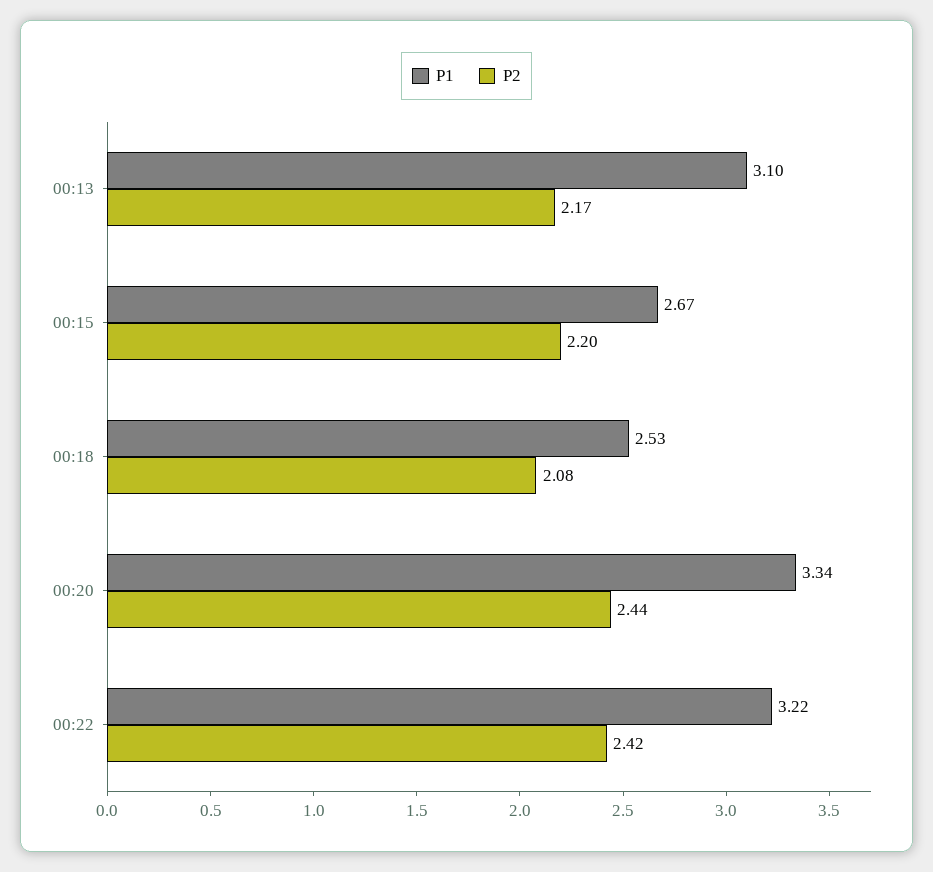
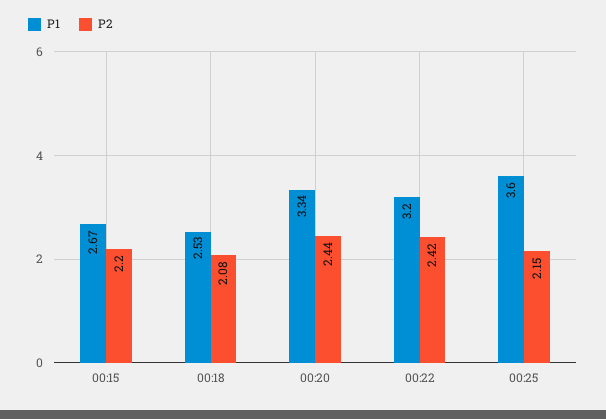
P1, 00:13: 3.1 -> none
P2, 00:13: 2.17 -> none
P1, 00:22: 3.22 -> 3.2
P1, 00:25: none -> 3.6
P2, 00:25: none -> 2.15

